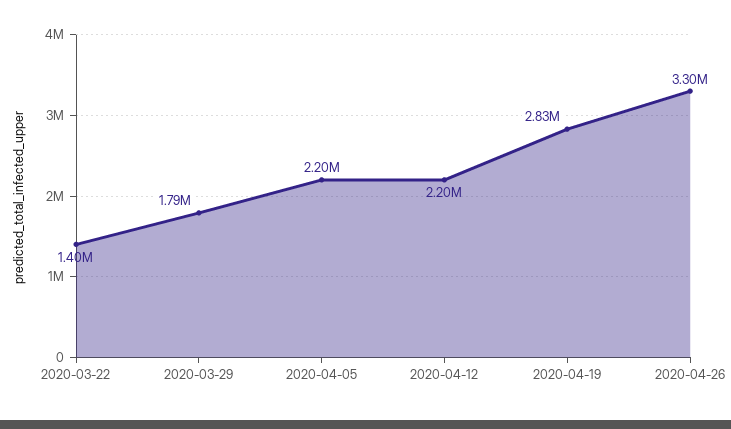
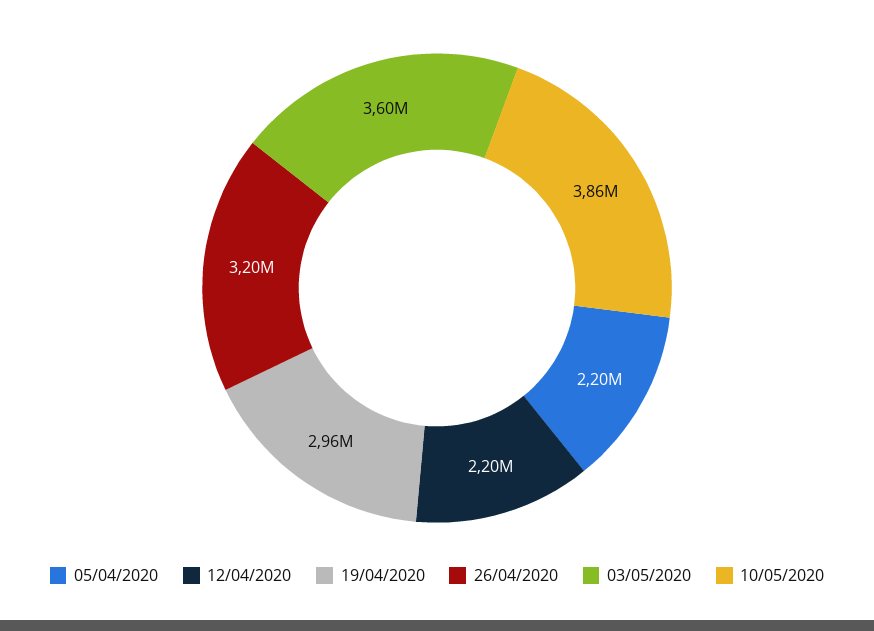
2020-03-22: 1400000 -> none
2020-03-29: 1790000 -> none
2020-04-19: 2830000 -> 2960000
2020-04-26: 3300000 -> 3200000
03/05/2020: none -> 3600000
10/05/2020: none -> 3860000

